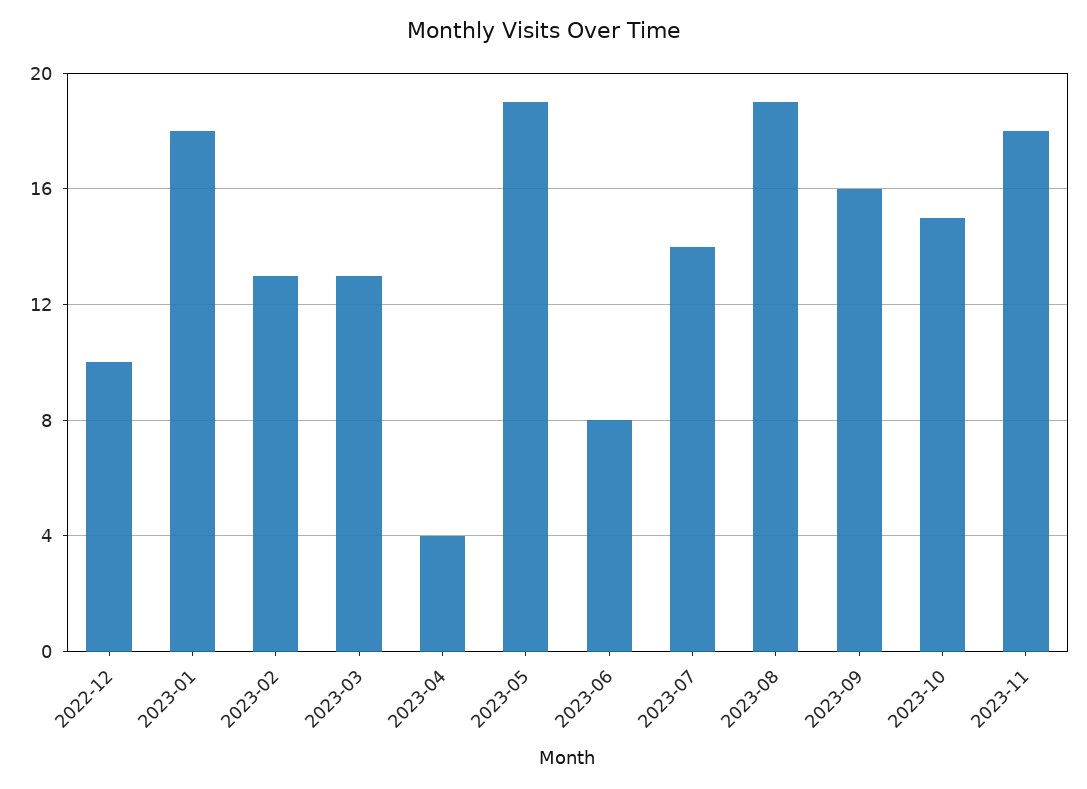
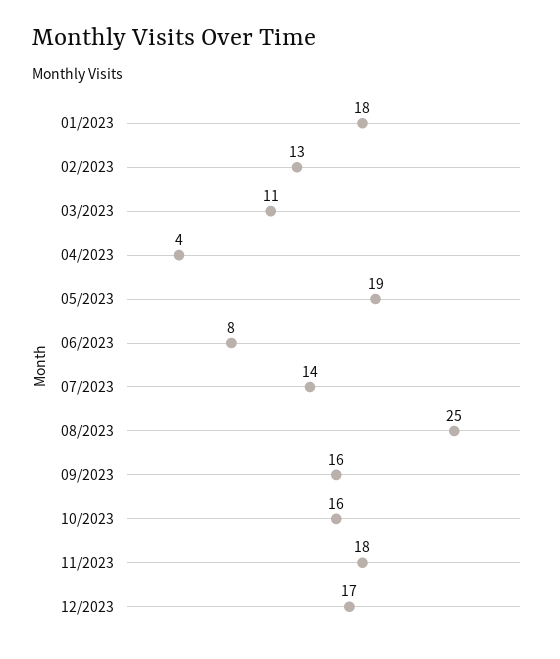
2022-12: 10 -> none
2023-03: 13 -> 11
2023-08: 19 -> 25
2023-10: 15 -> 16
12/2023: none -> 17

